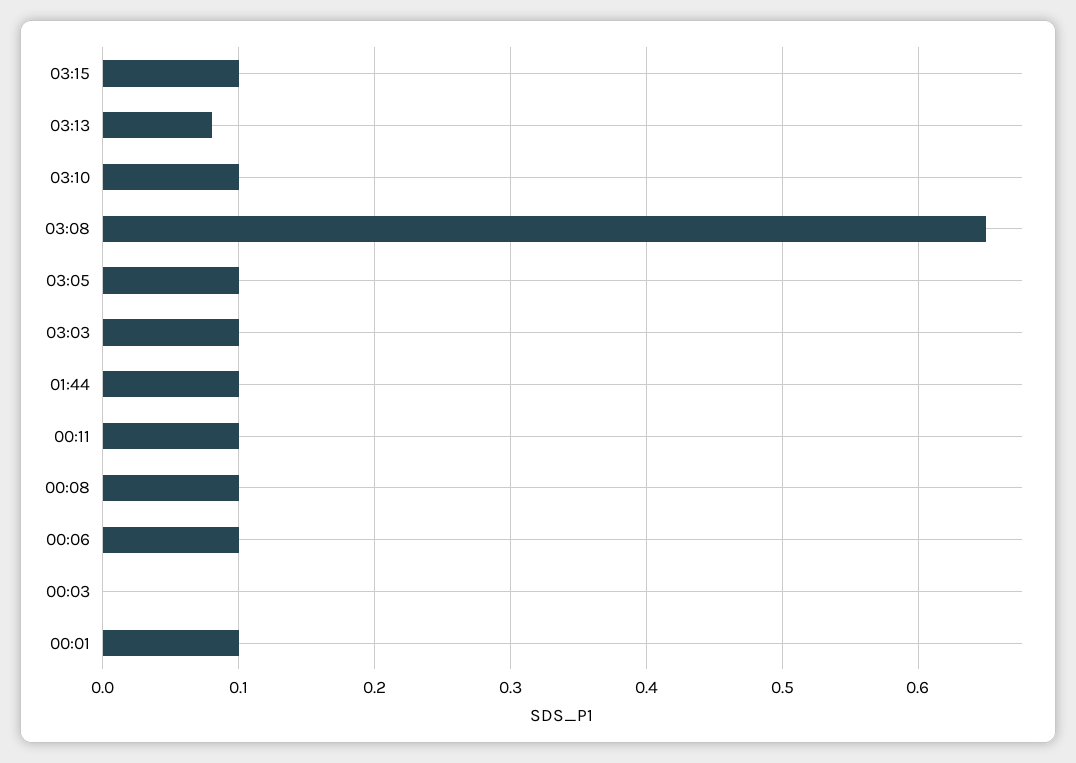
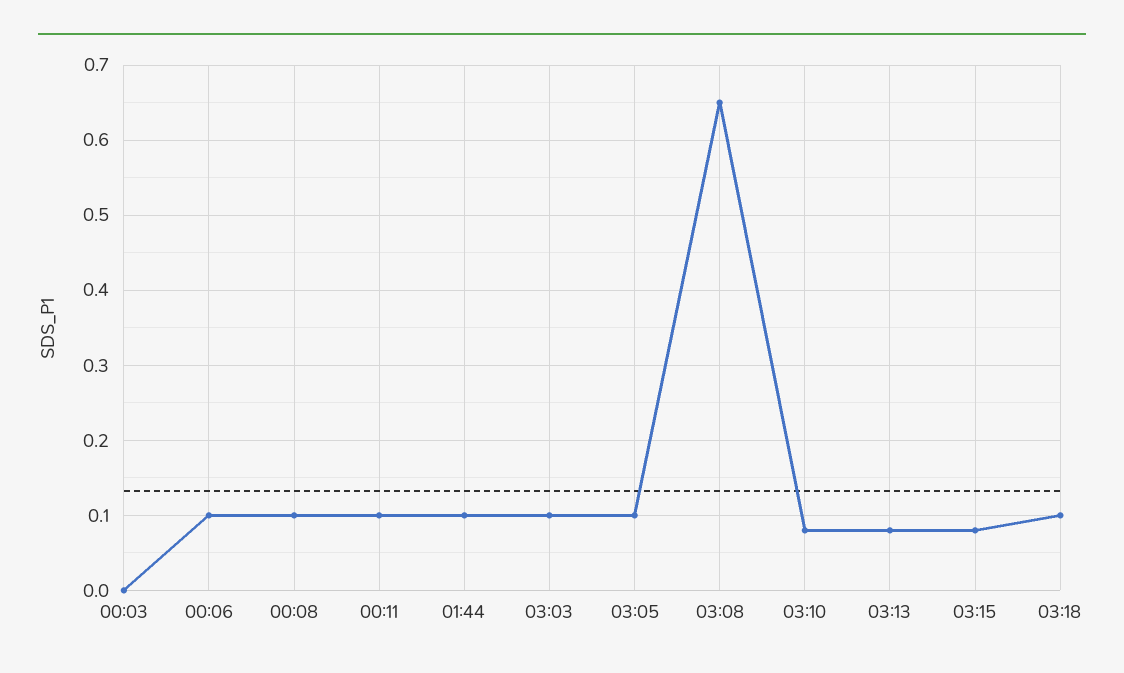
03:15: 0.1 -> 0.08
03:10: 0.1 -> 0.08
00:01: 0.1 -> none
03:18: none -> 0.1

